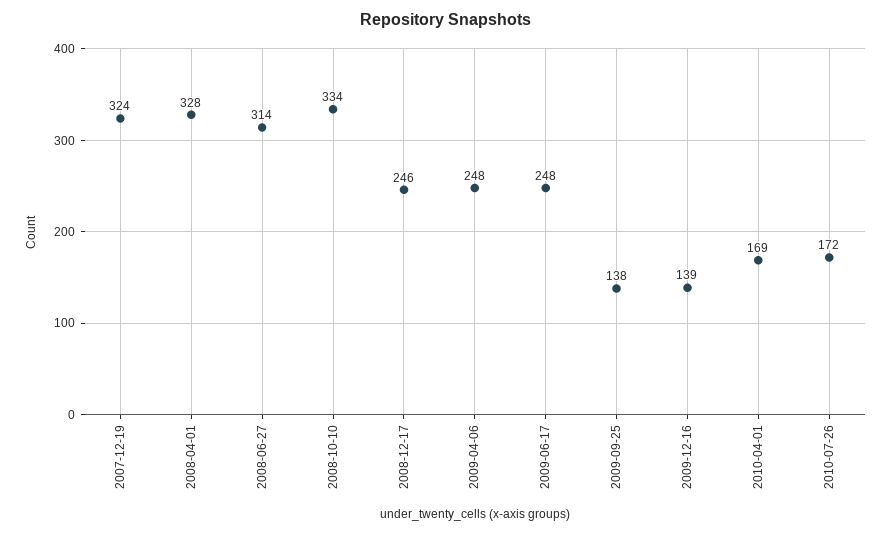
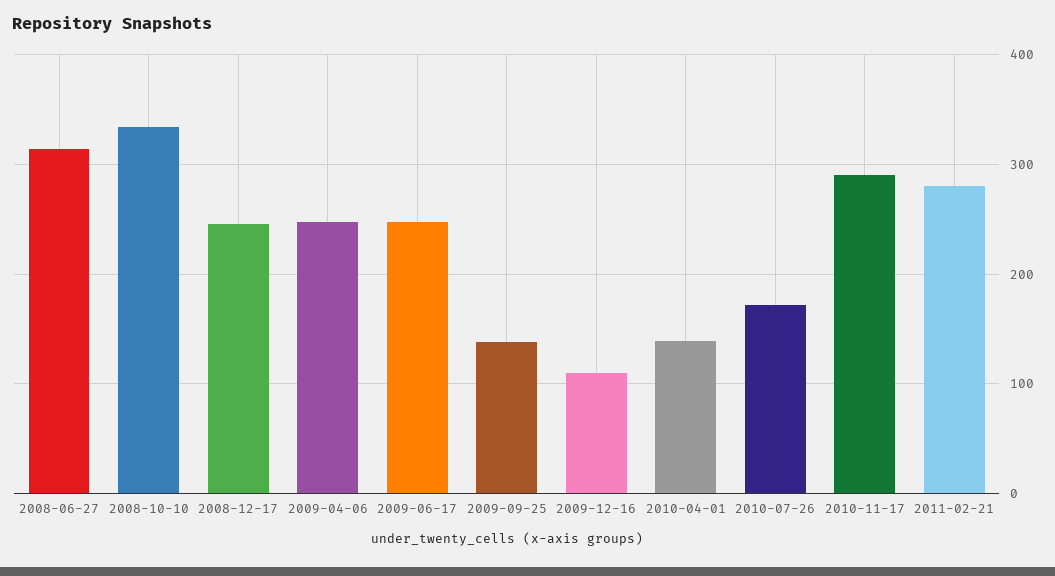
2007-12-19: 324 -> none
2008-04-01: 328 -> none
2009-12-16: 139 -> 110
2010-04-01: 169 -> 140
2010-11-17: none -> 290
2011-02-21: none -> 280

